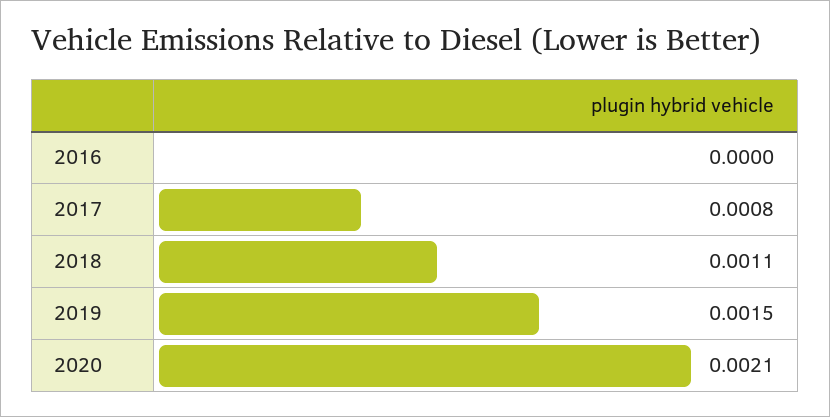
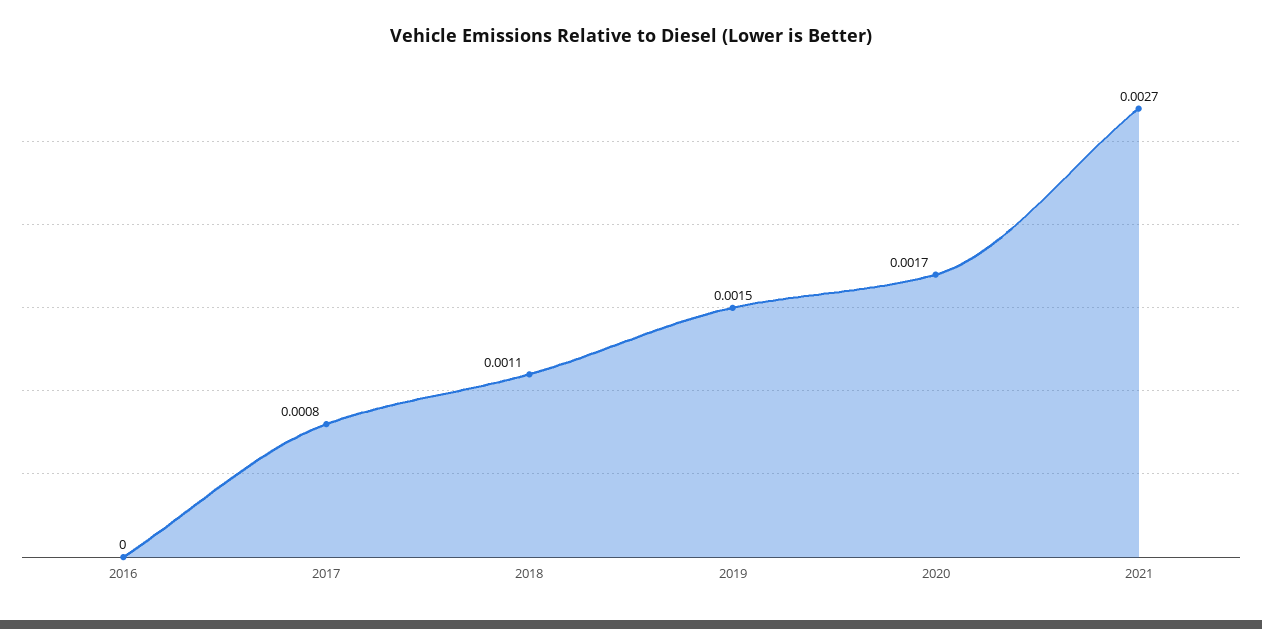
2020: 0.0021 -> 0.0017
2021: none -> 0.0027

